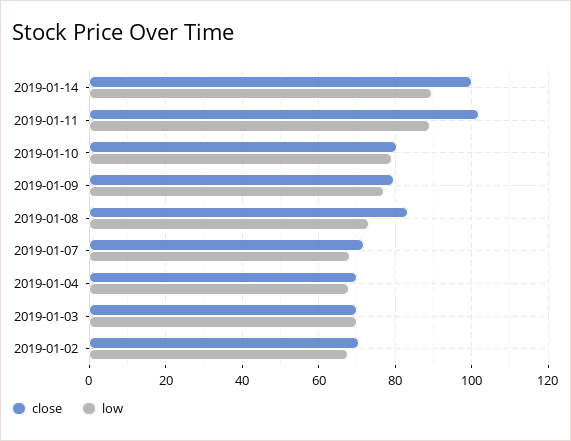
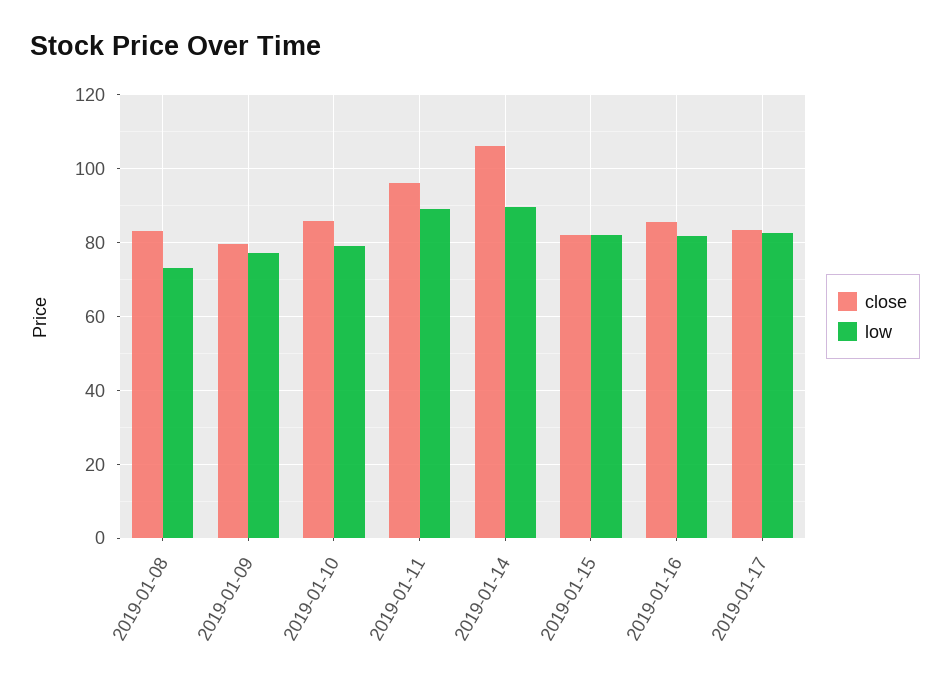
close, 2019-01-14: 100 -> 106
close, 2019-01-11: 102 -> 96
close, 2019-01-10: 80 -> 86
close, 2019-01-07: 72 -> none
low, 2019-01-07: 68 -> none
close, 2019-01-04: 70 -> none
low, 2019-01-04: 68 -> none
close, 2019-01-03: 70 -> none
low, 2019-01-03: 70 -> none
close, 2019-01-02: 70 -> none
low, 2019-01-02: 68 -> none
close, 2019-01-15: none -> 82
low, 2019-01-15: none -> 82
close, 2019-01-16: none -> 86
low, 2019-01-16: none -> 82
close, 2019-01-17: none -> 84
low, 2019-01-17: none -> 82

